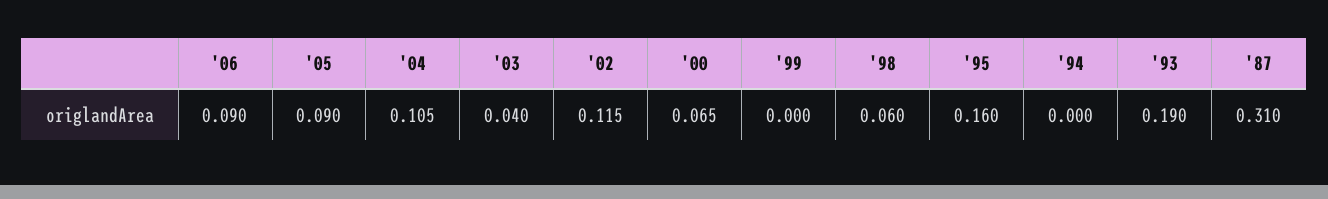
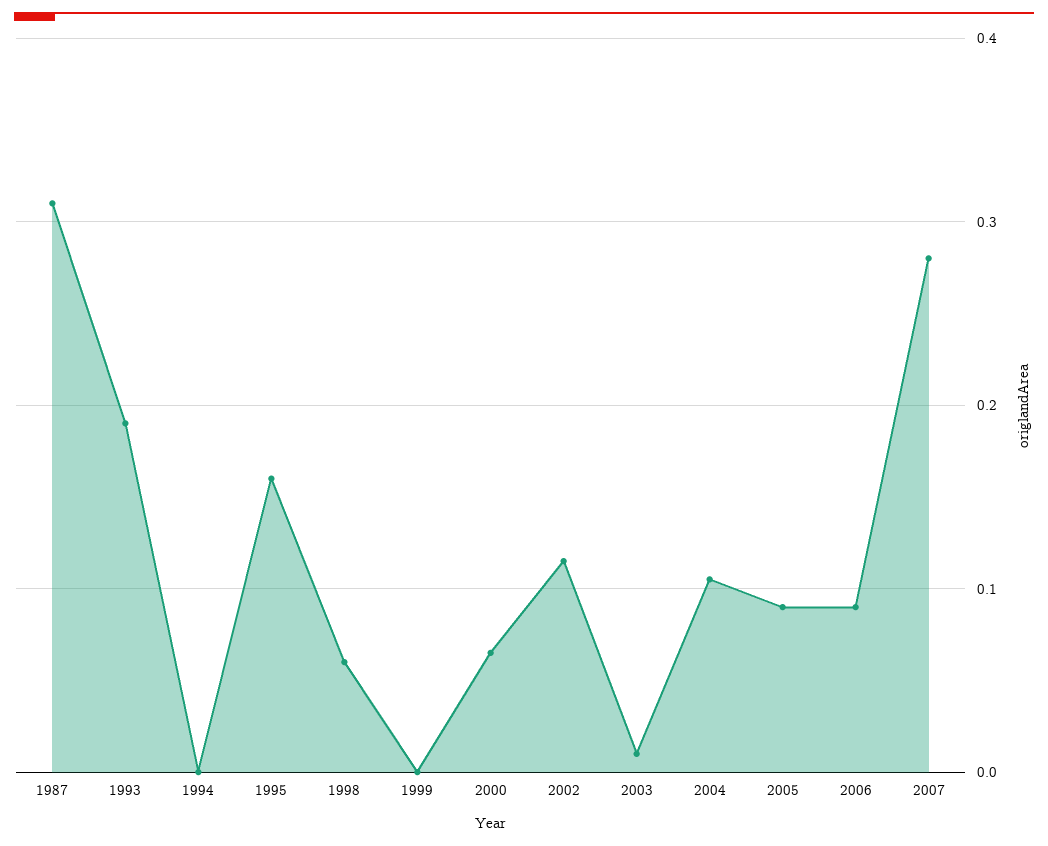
'03: 0.04 -> 0.01
2007: none -> 0.28

